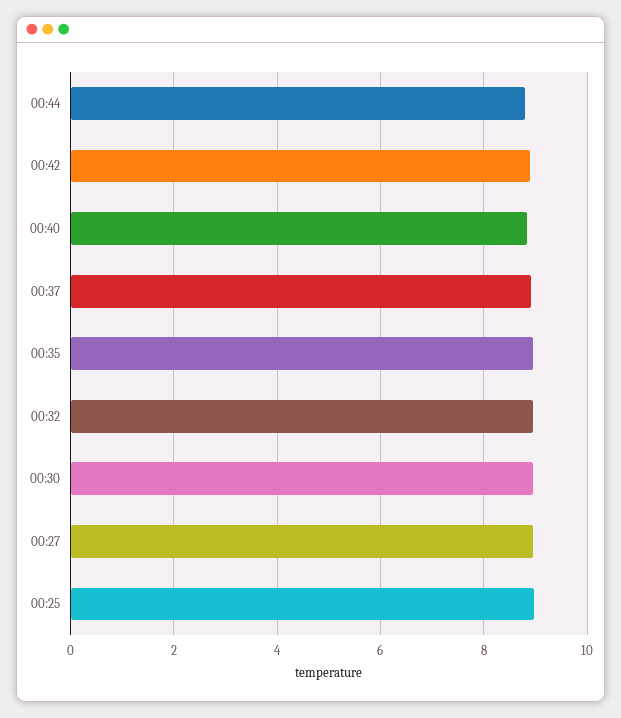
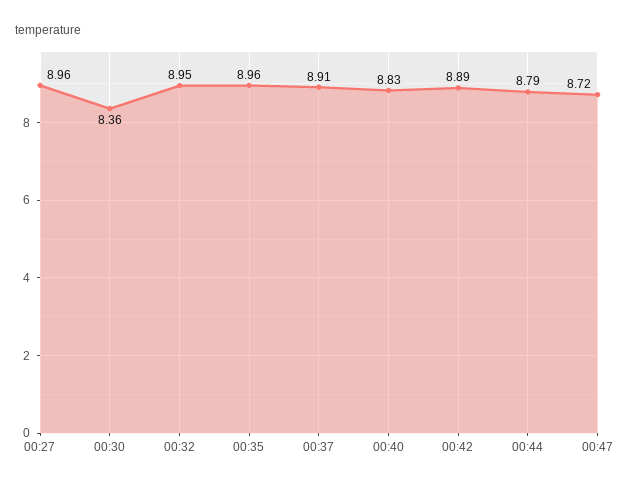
00:30: 9 -> 8.36
00:25: 9 -> none
00:47: none -> 8.72

